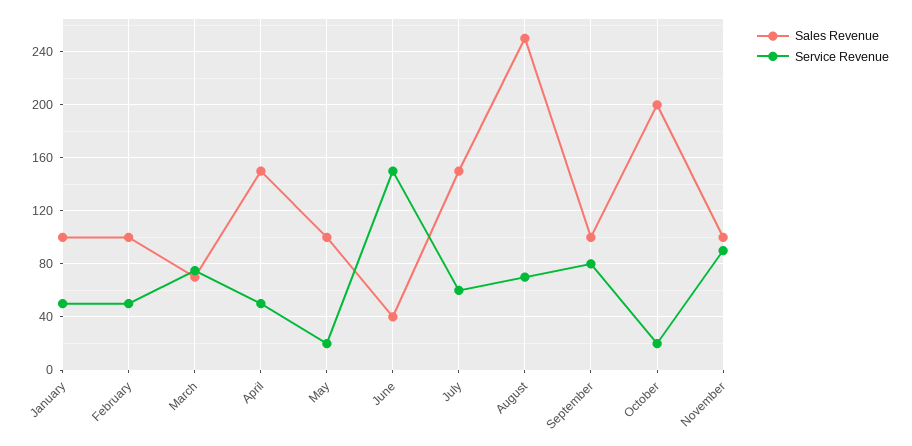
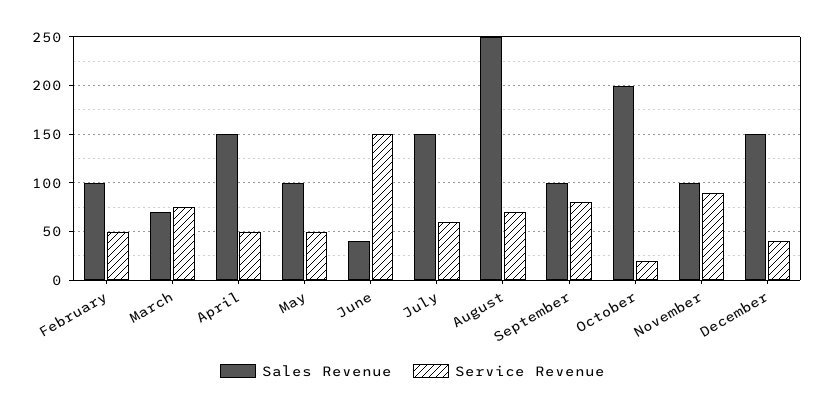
Sales Revenue, January: 100 -> none
Service Revenue, January: 50 -> none
Service Revenue, May: 20 -> 50
Sales Revenue, December: none -> 150
Service Revenue, December: none -> 40

